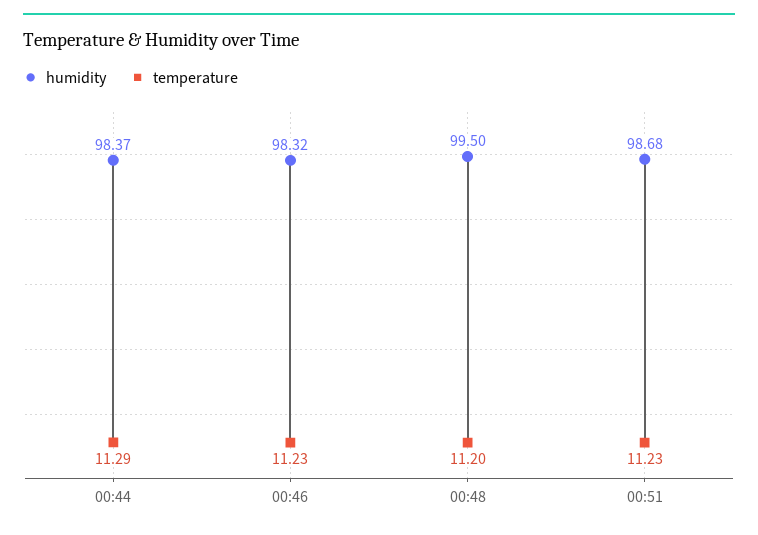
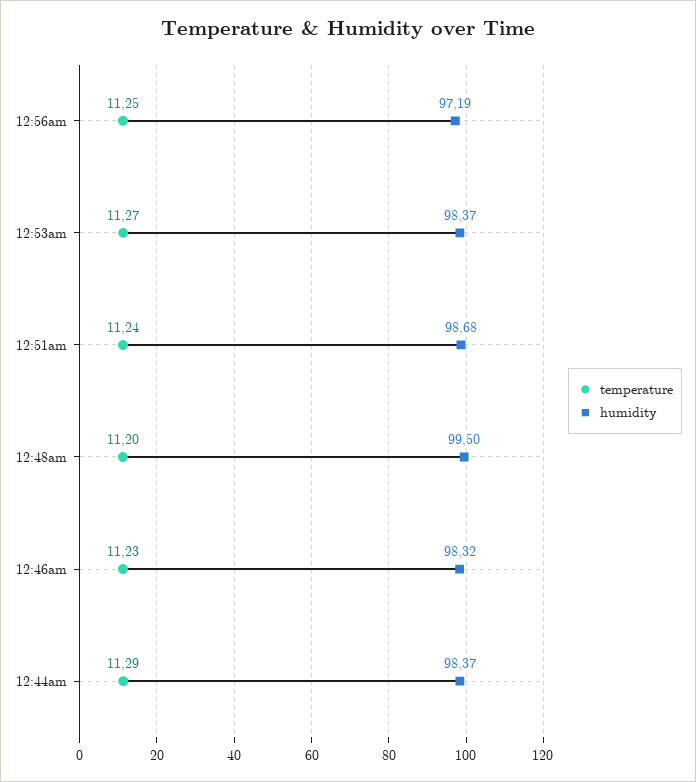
temperature, 00:51: 11.23 -> 11.24
temperature, 12:56am: none -> 11.25
humidity, 12:56am: none -> 97.19
temperature, 12:53am: none -> 11.27
humidity, 12:53am: none -> 98.37

